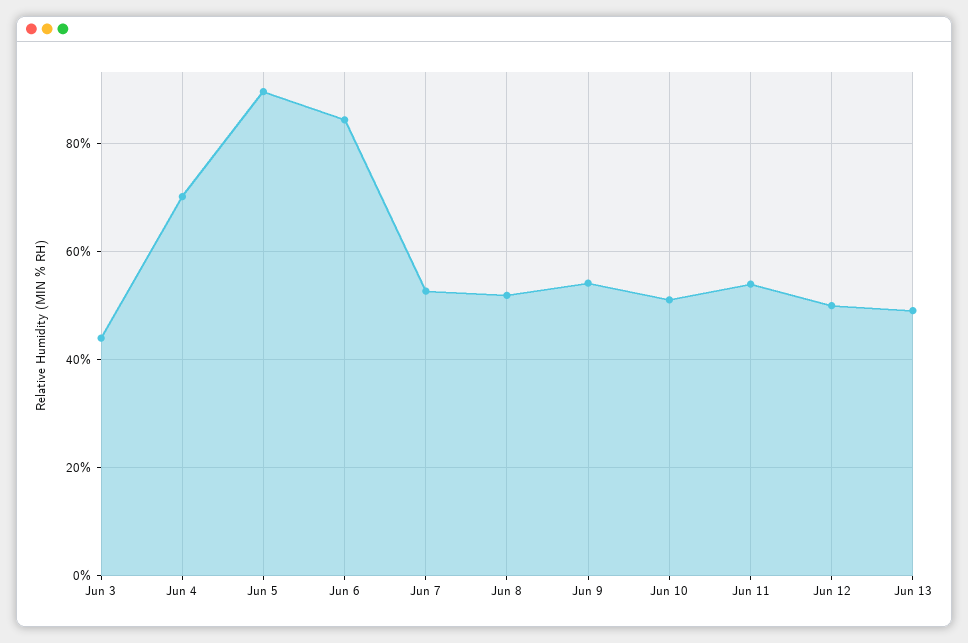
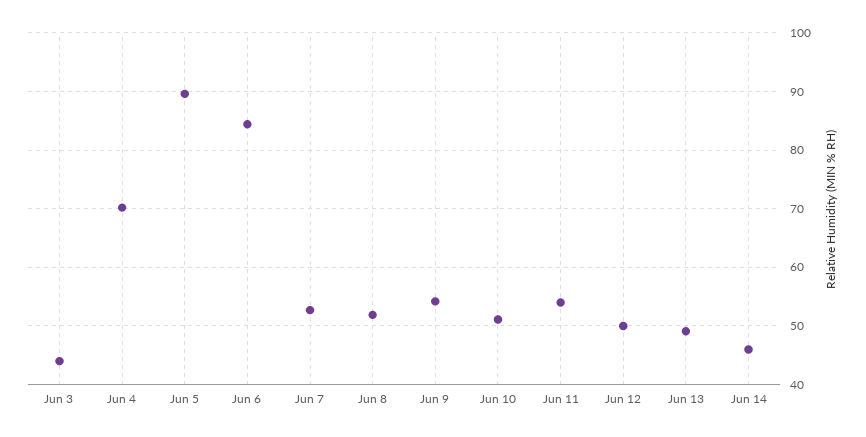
Jun 14: none -> 46

